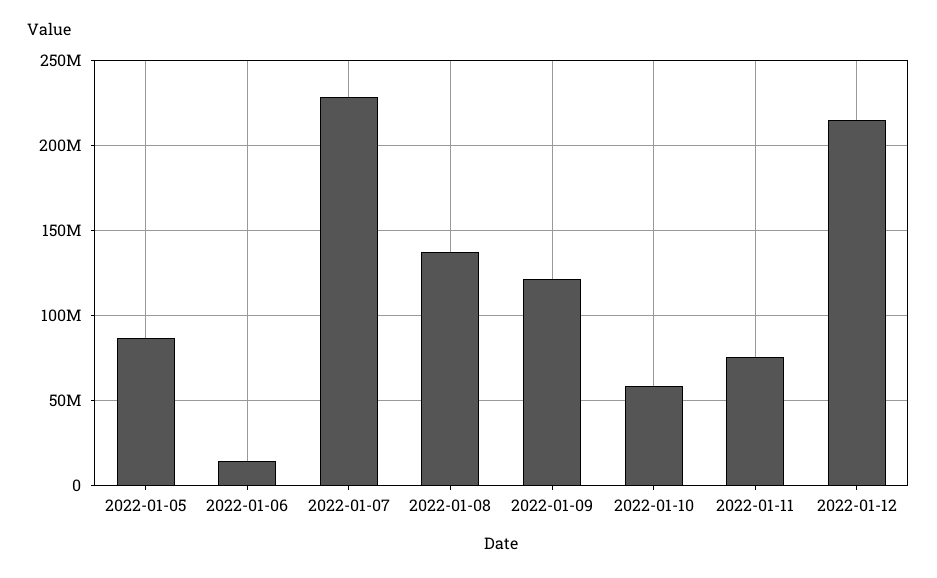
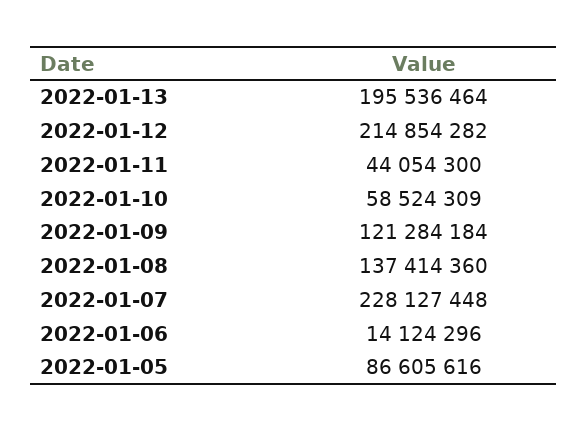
2022-01-11: 75000000 -> 44054300
2022-01-13: none -> 195536464

